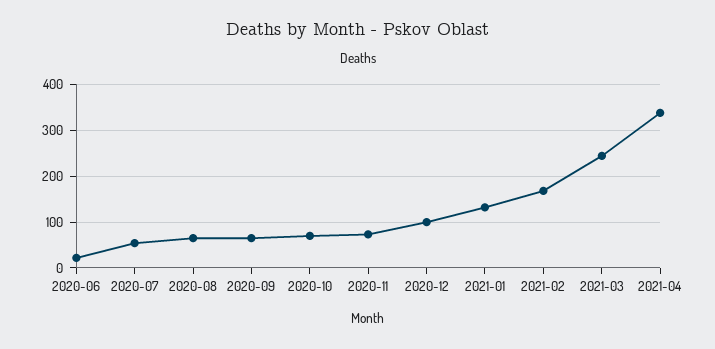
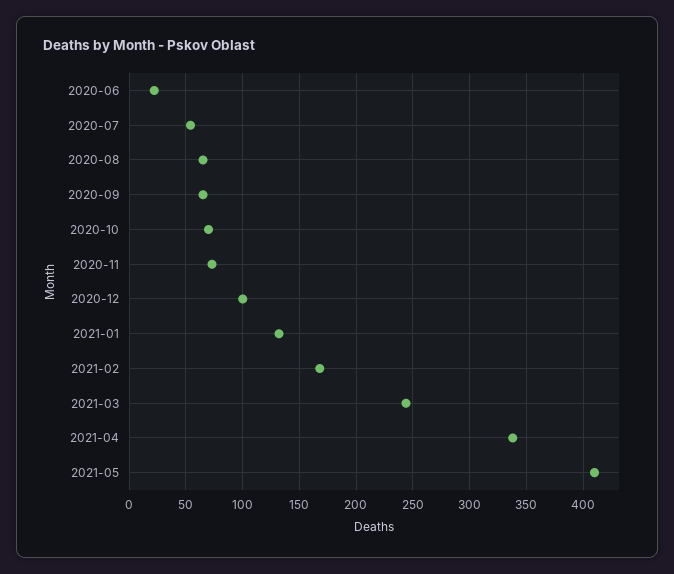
2021-05: none -> 410

